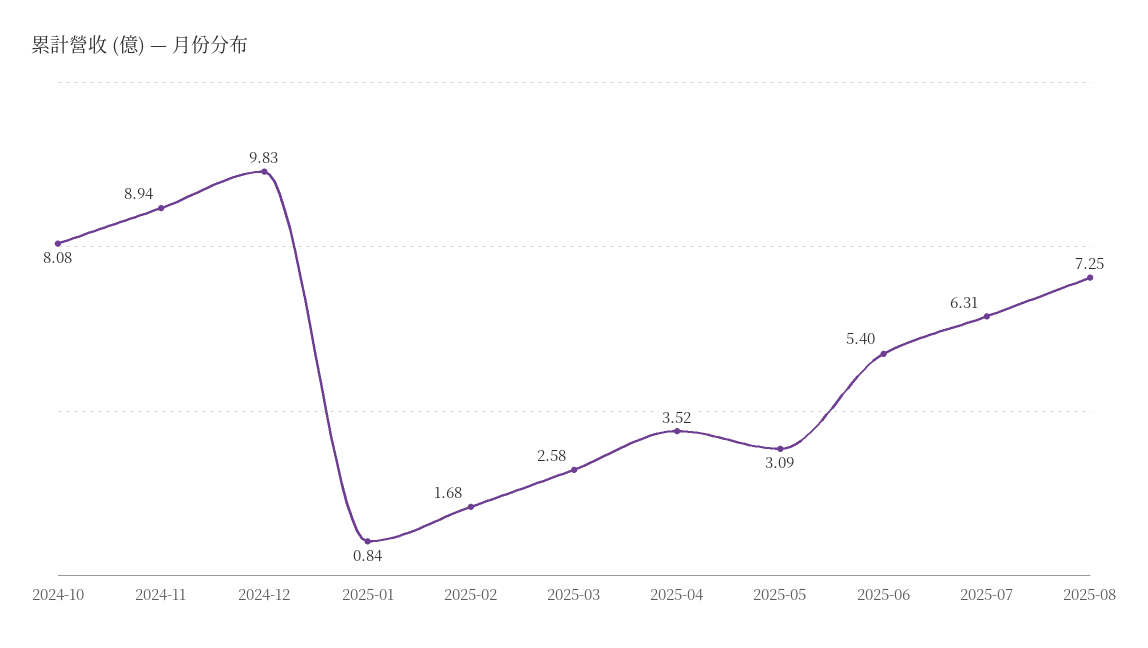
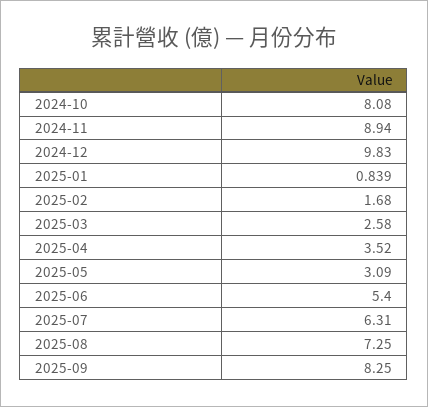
2025-09: none -> 8.25

